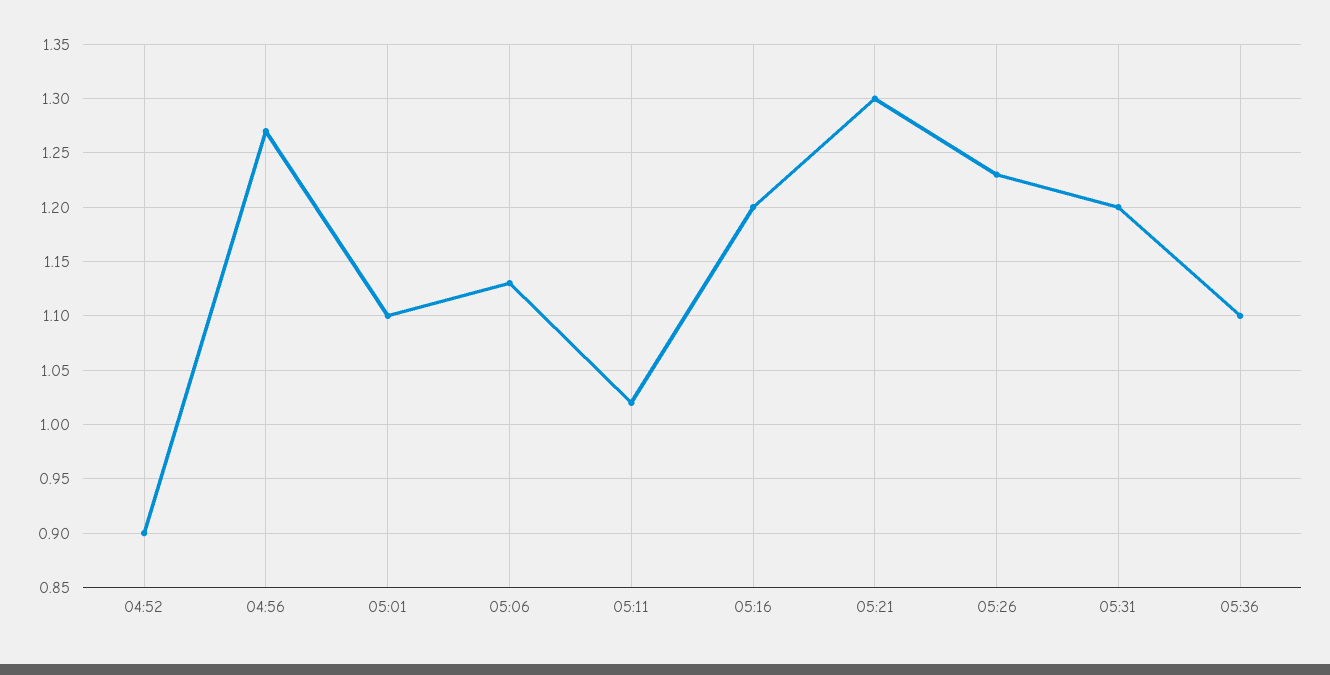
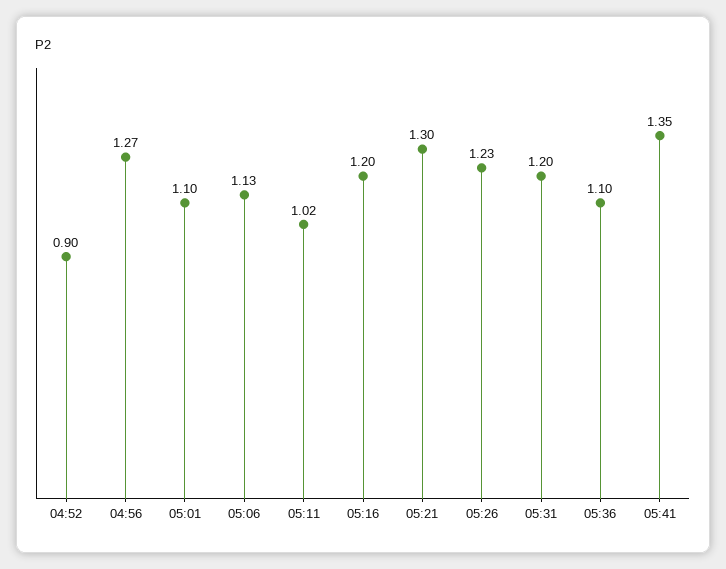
05:41: none -> 1.35

